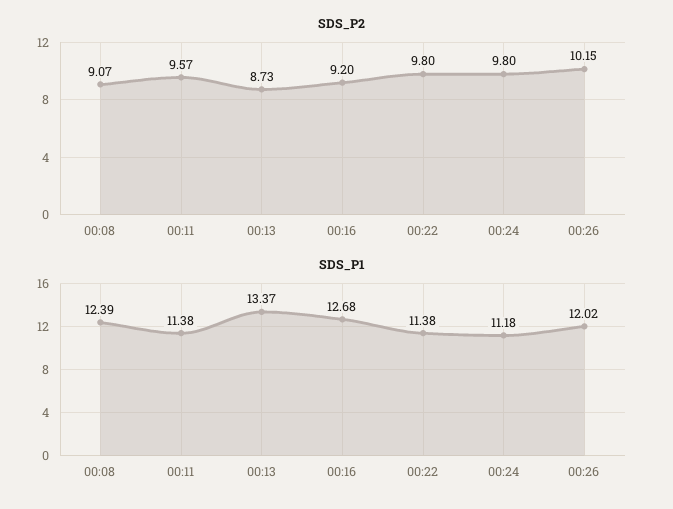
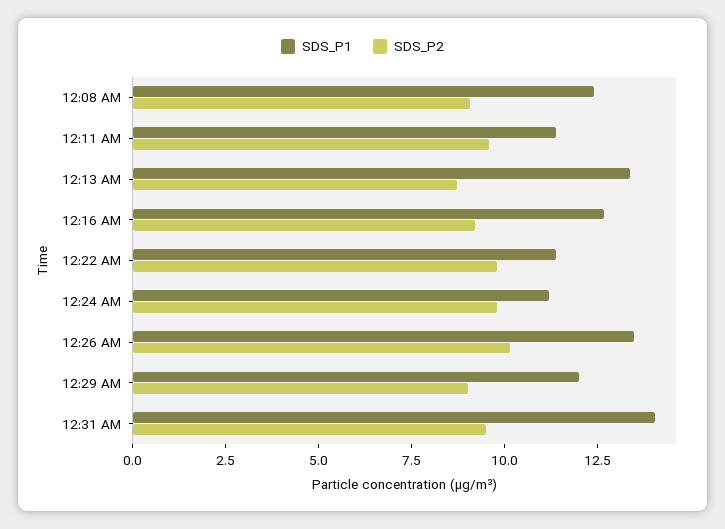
SDS_P1, 00:26: 12.02 -> 13.5
SDS_P1, 12:29 AM: none -> 12
SDS_P2, 12:29 AM: none -> 9
SDS_P1, 12:31 AM: none -> 14
SDS_P2, 12:31 AM: none -> 9.5

